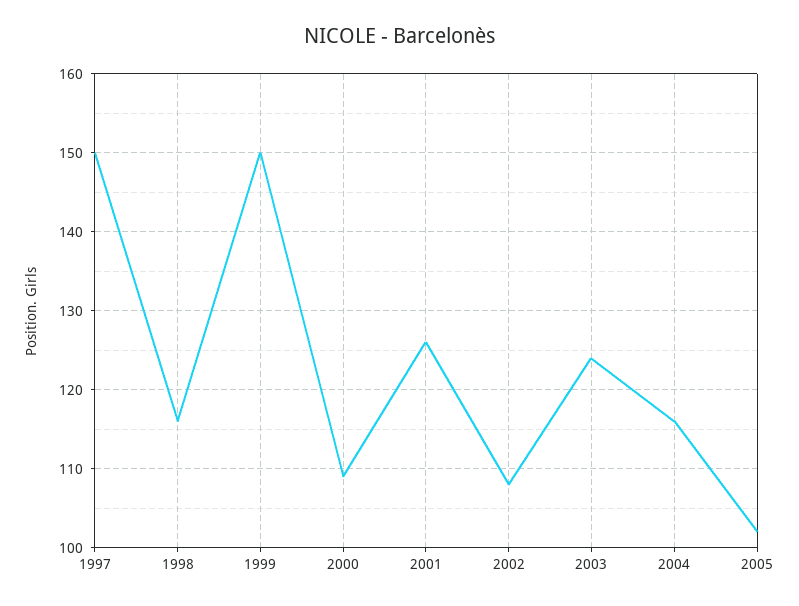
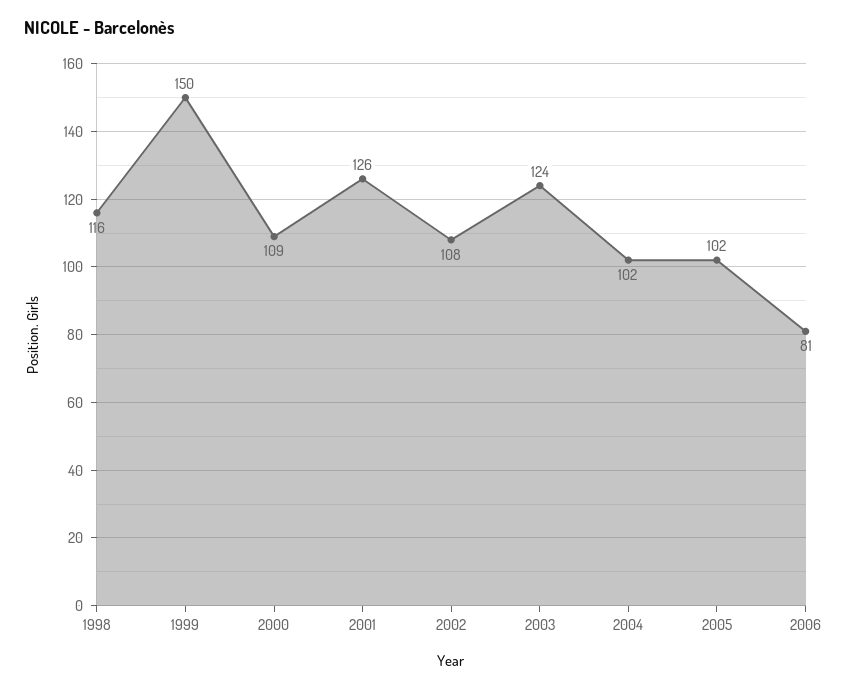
1997: 150 -> none
2004: 116 -> 102
2006: none -> 81

